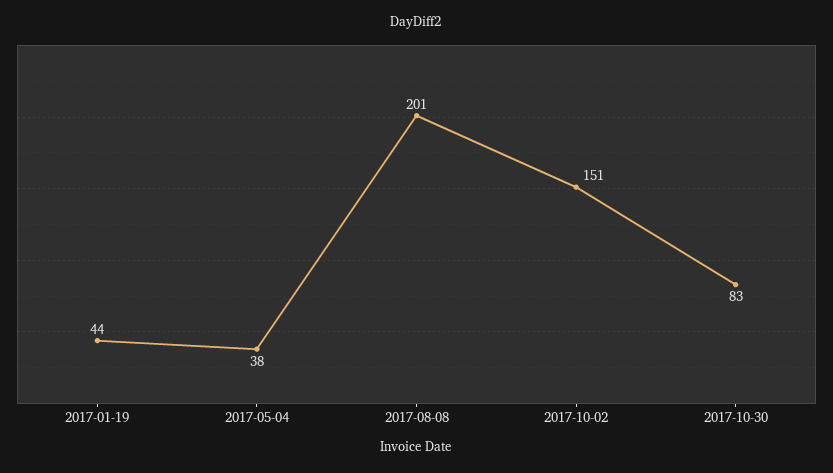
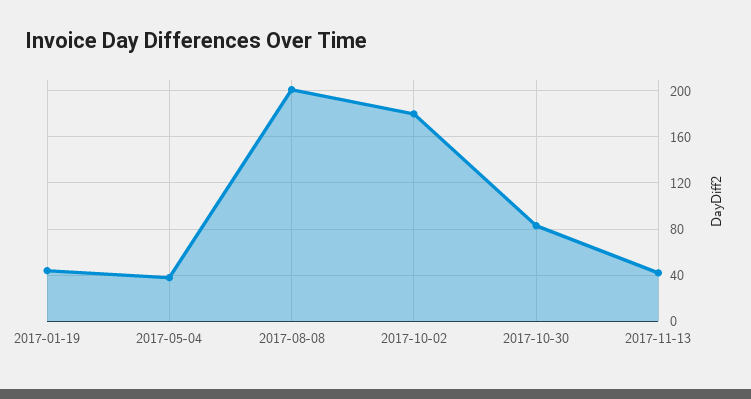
2017-10-02: 151 -> 180
2017-11-13: none -> 40

